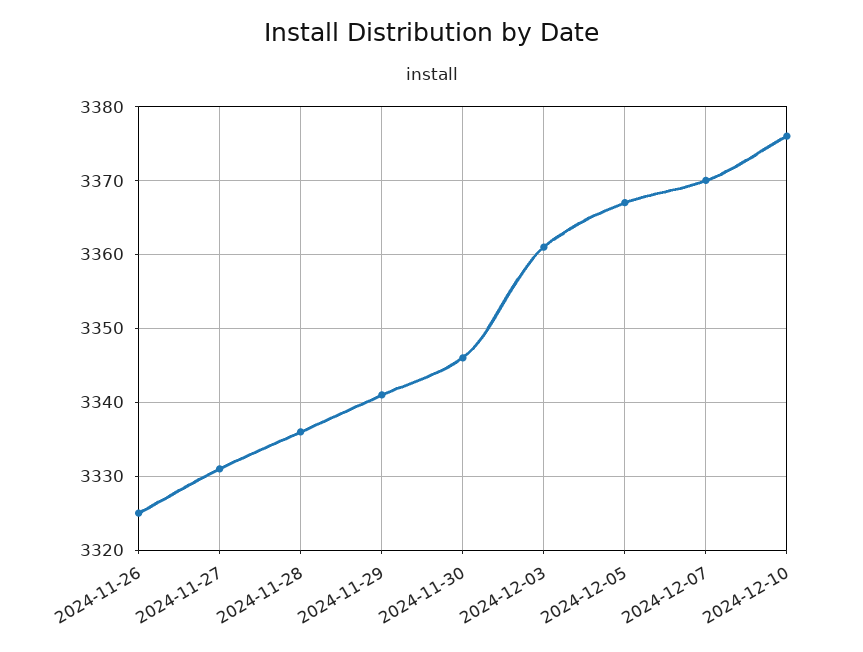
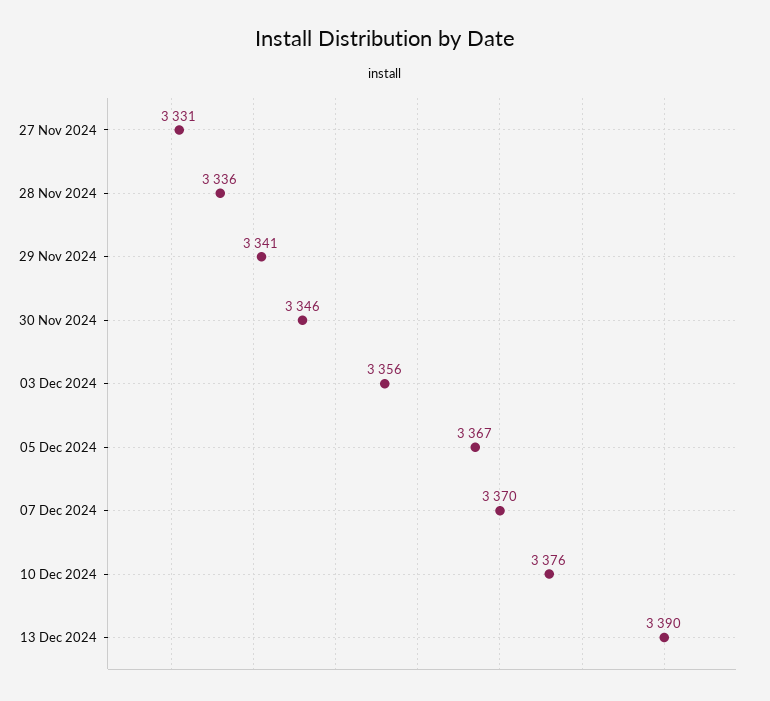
2024-11-26: 3325 -> none
2024-12-03: 3361 -> 3356
13 Dec 2024: none -> 3390

